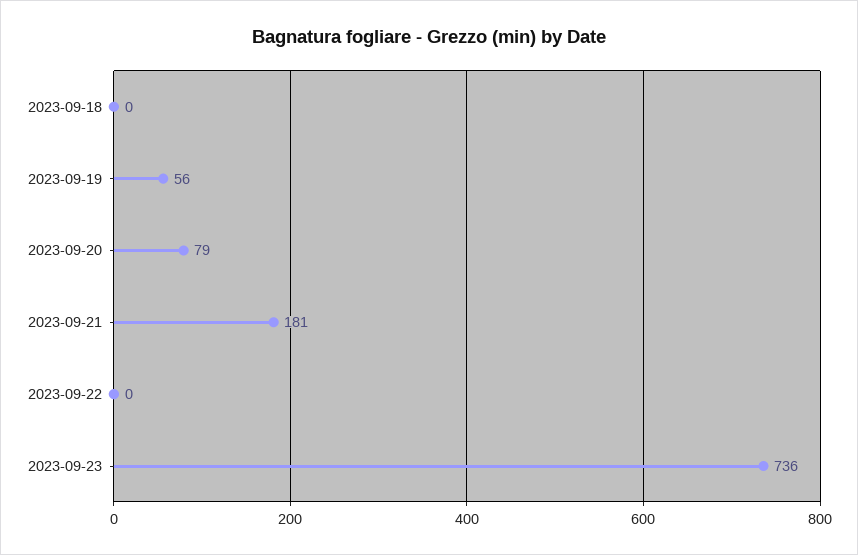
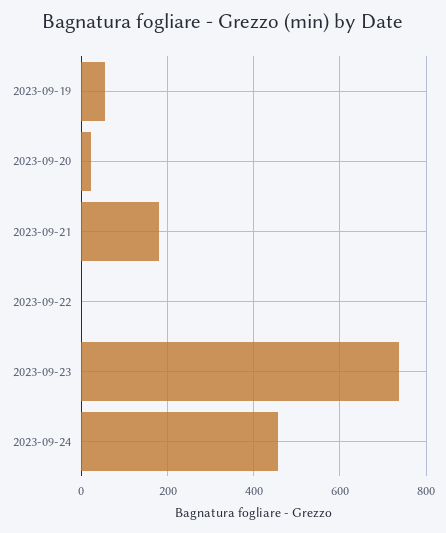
2023-09-18: 0 -> none
2023-09-20: 79 -> 20
2023-09-24: none -> 460

